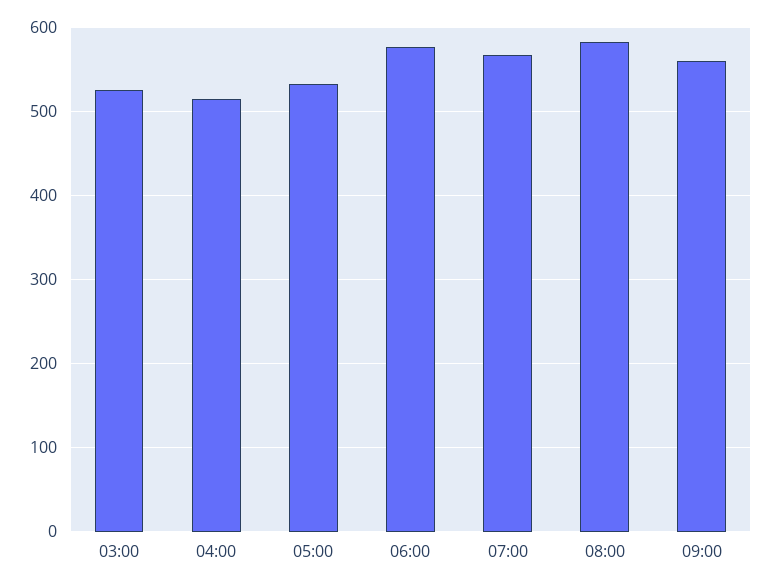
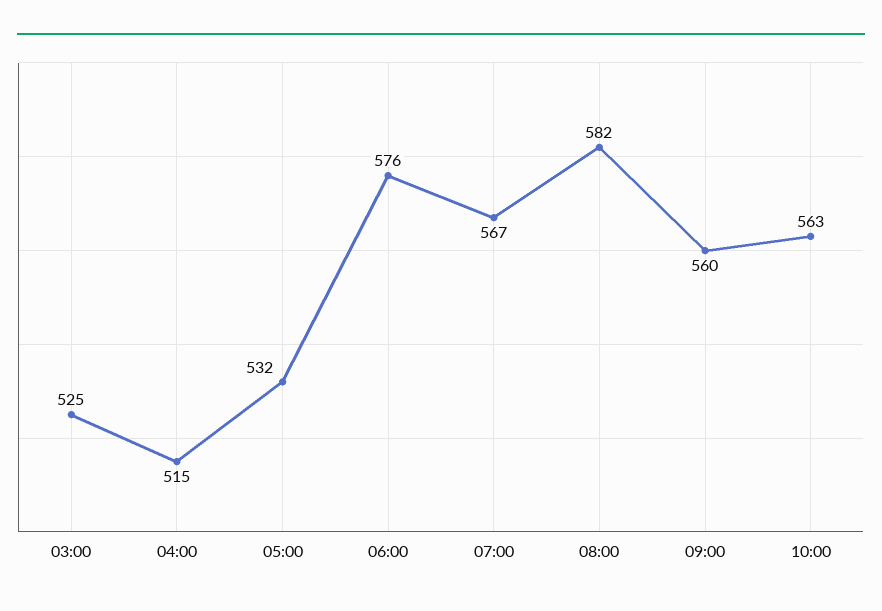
10:00: none -> 563

